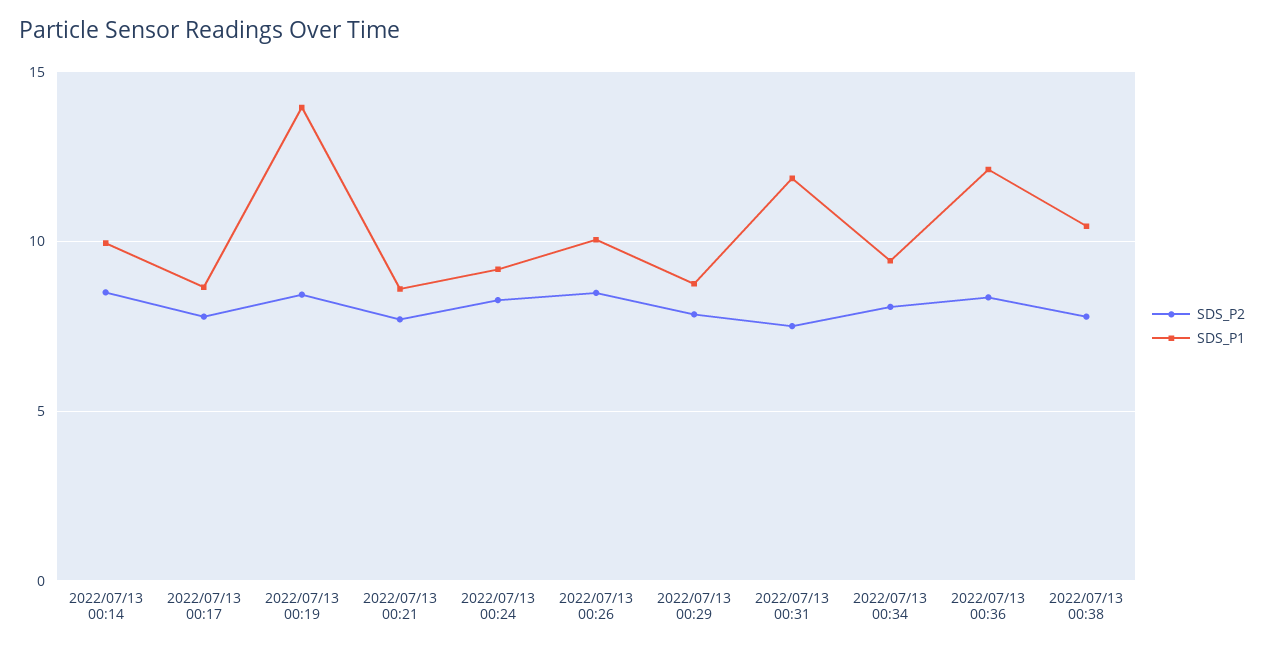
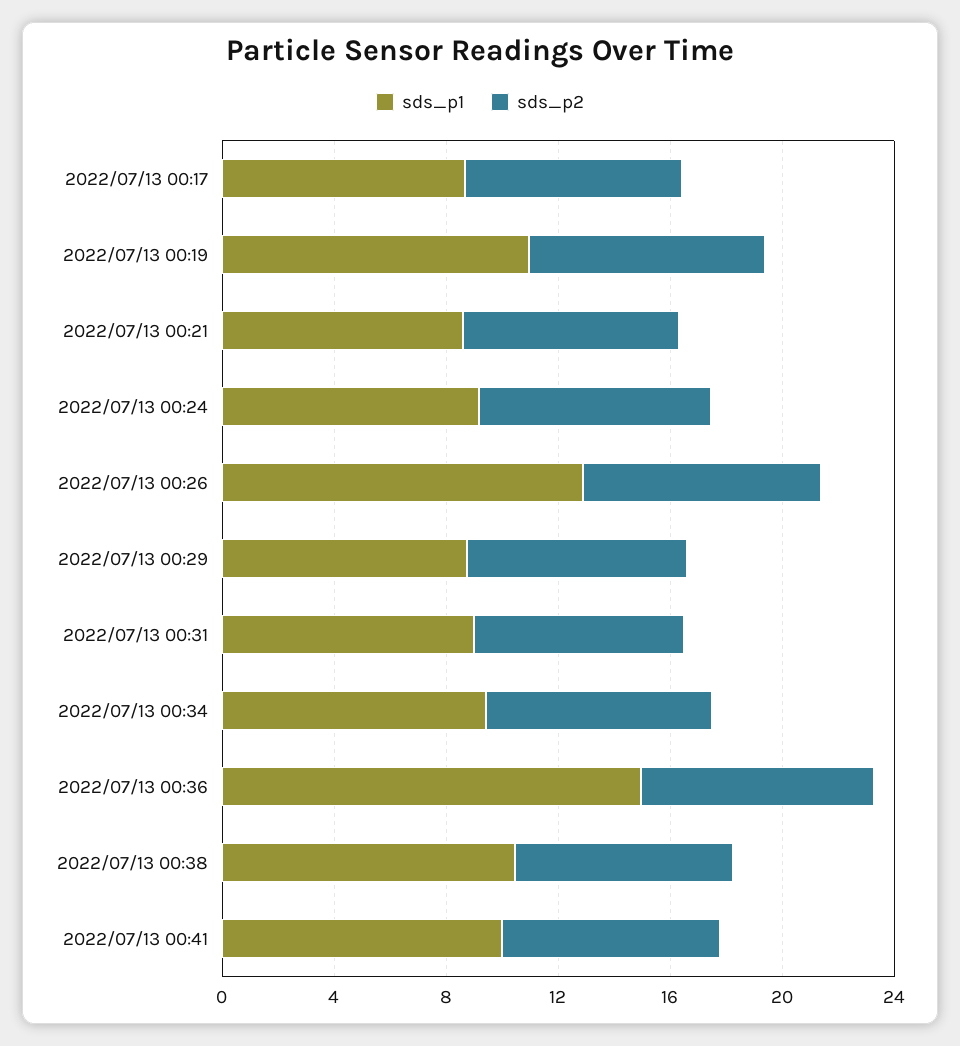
SDS_P2, 2022/07/13 00:14: 8.5 -> none
SDS_P1, 2022/07/13 00:14: 10 -> none
SDS_P1, 2022/07/13 00:19: 14 -> 11
SDS_P1, 2022/07/13 00:26: 10 -> 13
SDS_P1, 2022/07/13 00:31: 12 -> 9
SDS_P1, 2022/07/13 00:36: 12 -> 15
SDS_P1, 2022/07/13 00:41: none -> 10
SDS_P2, 2022/07/13 00:41: none -> 8

